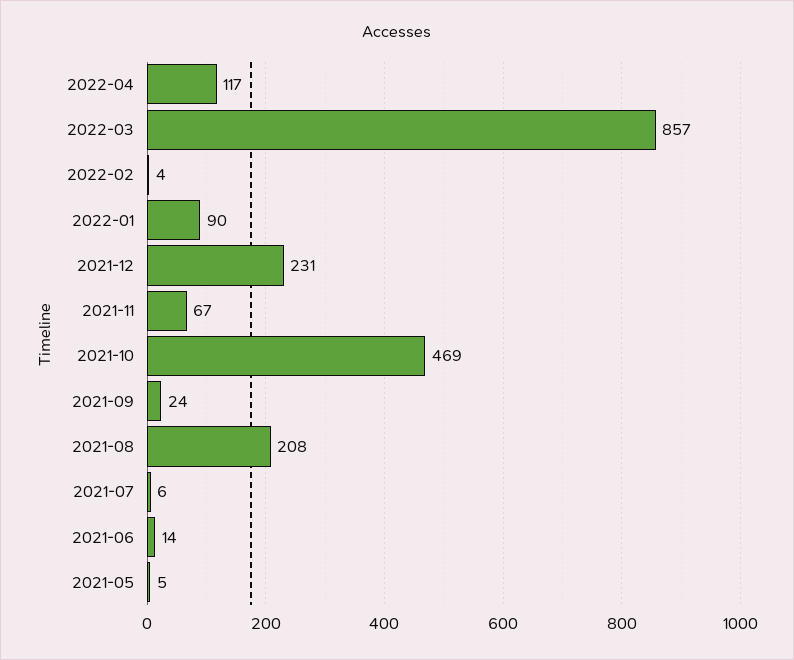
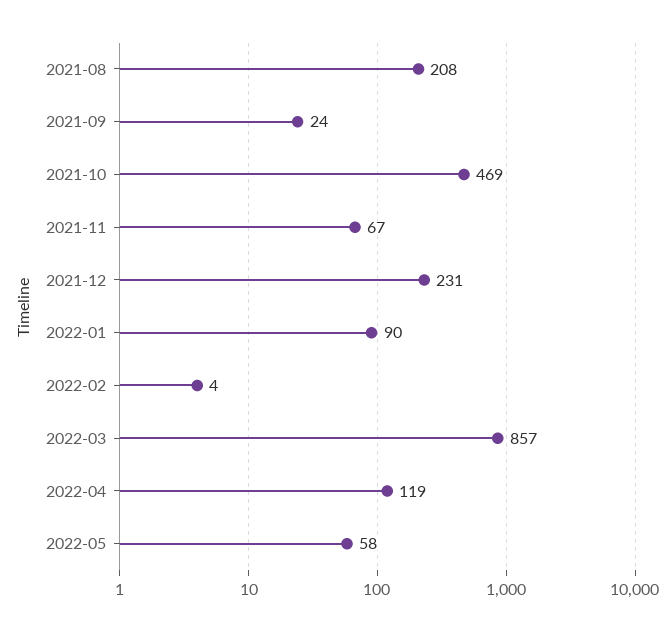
2022-04: 117 -> 119
2021-07: 6 -> none
2021-06: 14 -> none
2021-05: 5 -> none
2022-05: none -> 58

